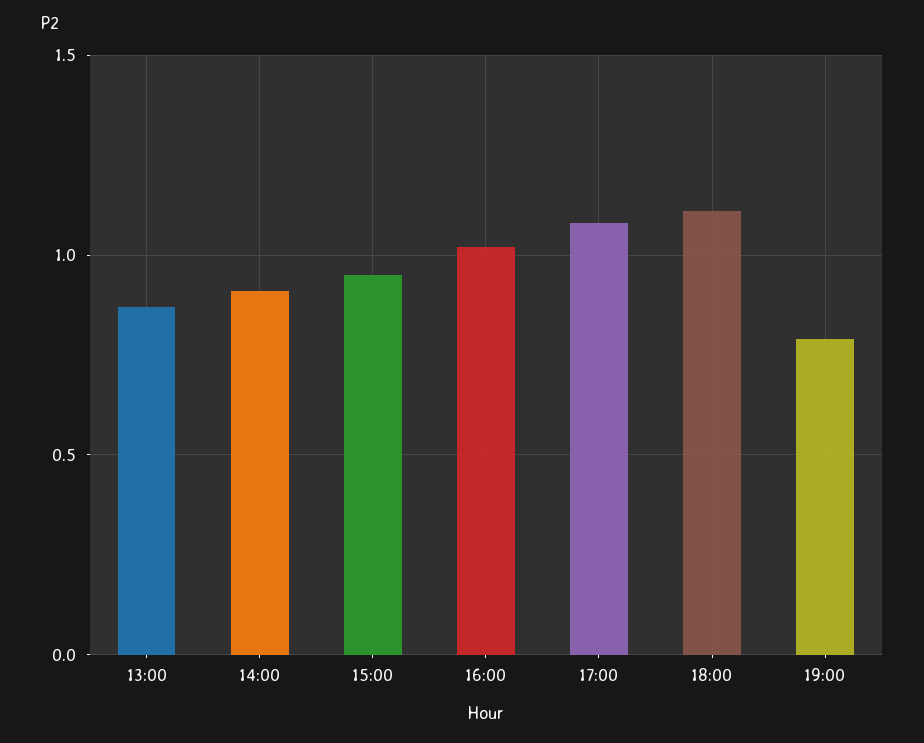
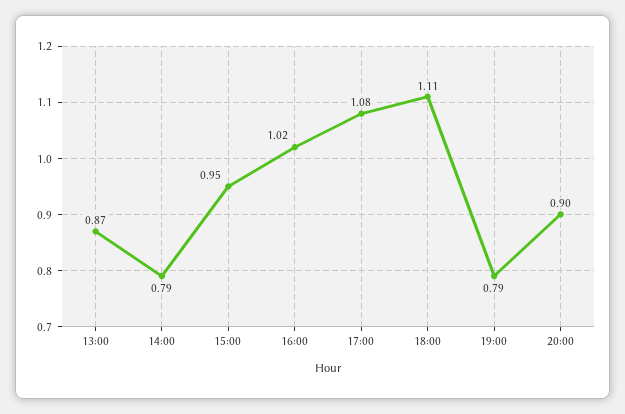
14:00: 0.9 -> 0.79
20:00: none -> 0.9

